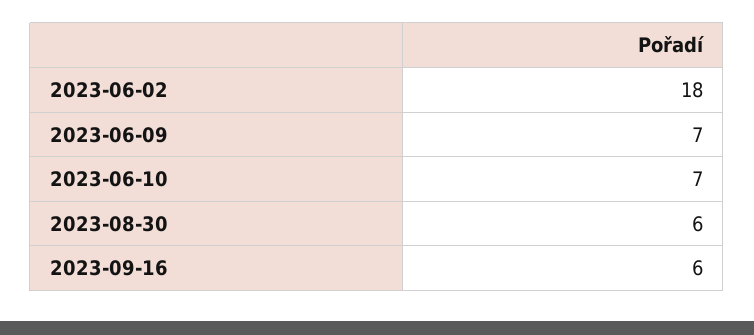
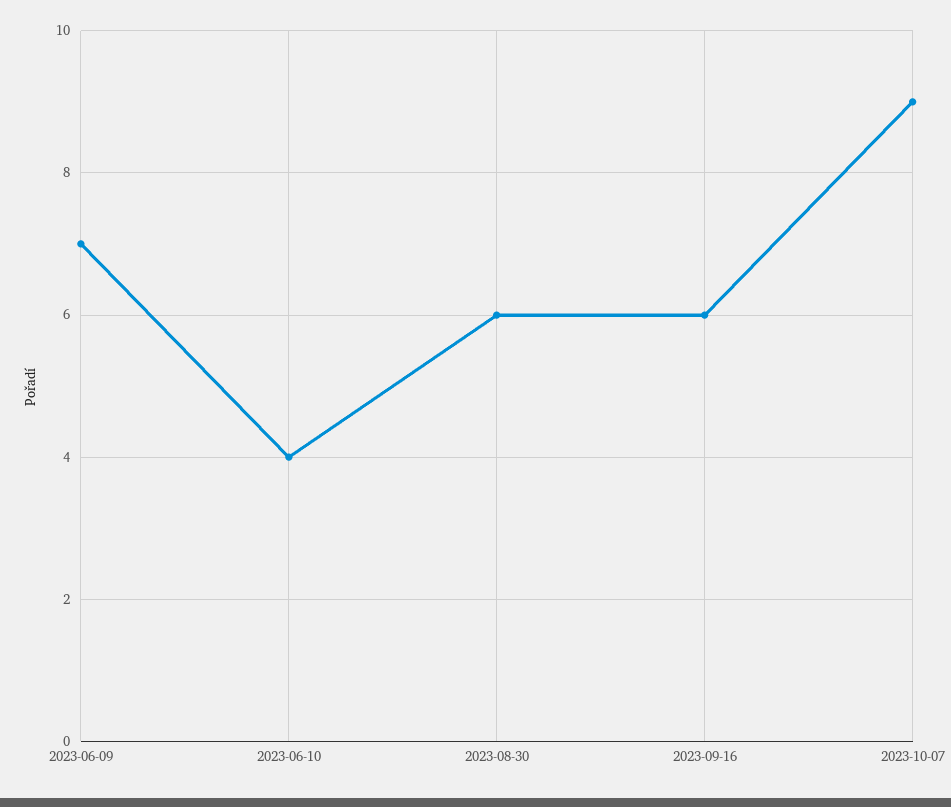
2023-06-02: 18 -> none
2023-06-10: 7 -> 4
2023-10-07: none -> 9

